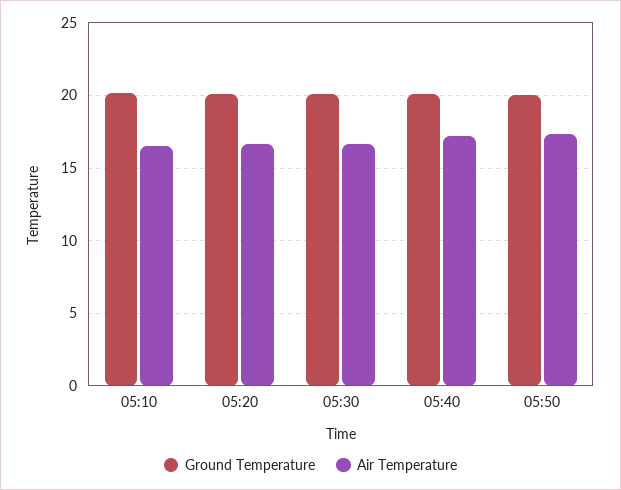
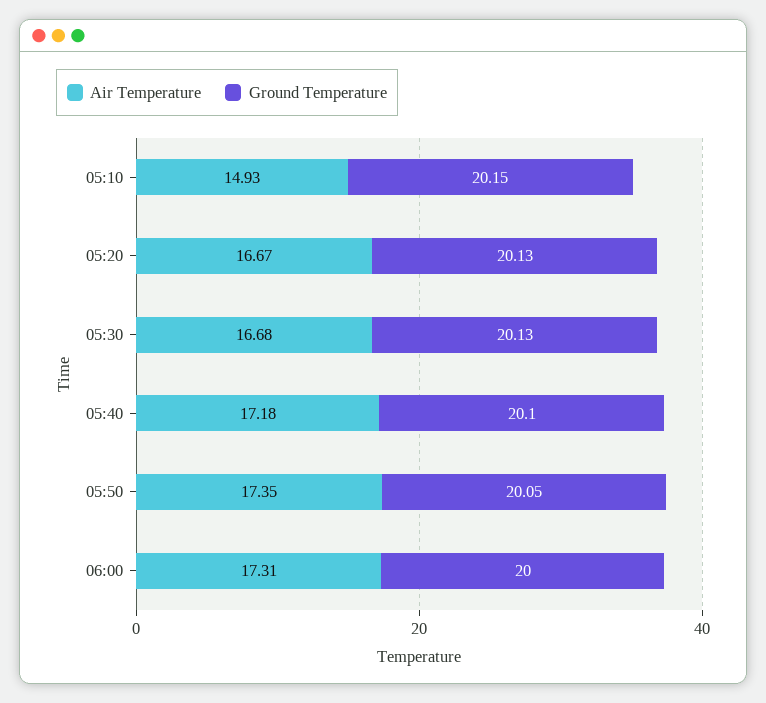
Air Temperature, 05:10: 16.5 -> 14.93
Air Temperature, 06:00: none -> 17.31
Ground Temperature, 06:00: none -> 20

